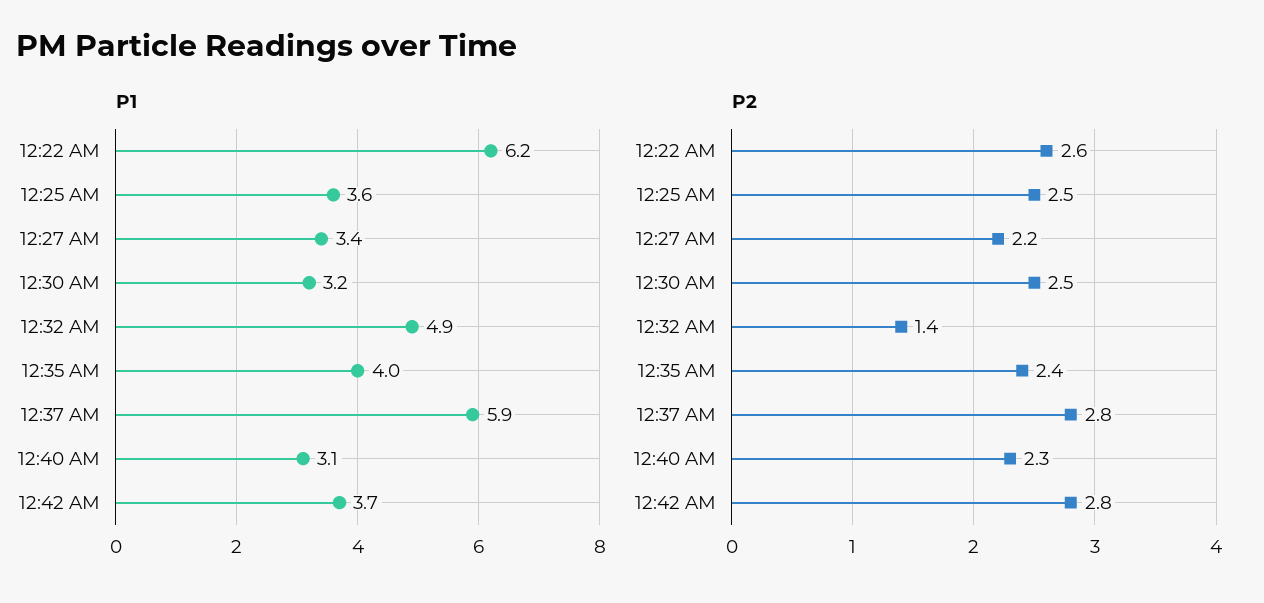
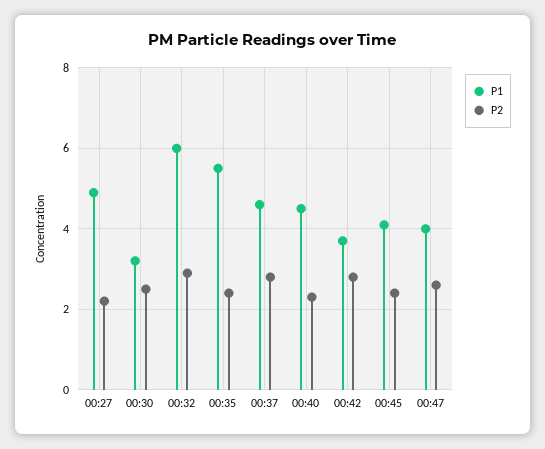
P1, 12:22 AM: 6.2 -> none
P1, 12:25 AM: 3.6 -> none
P1, 12:27 AM: 3.4 -> 5
P1, 12:32 AM: 4.9 -> 6
P1, 12:35 AM: 4 -> 5.5
P1, 12:37 AM: 5.9 -> 4.5
P1, 12:40 AM: 3.1 -> 4.5
P2, 12:22 AM: 2.6 -> none
P2, 12:25 AM: 2.5 -> none
P2, 12:32 AM: 1.4 -> 3
P1, 00:45: none -> 4
P2, 00:45: none -> 2.5
P1, 00:47: none -> 4
P2, 00:47: none -> 2.5

